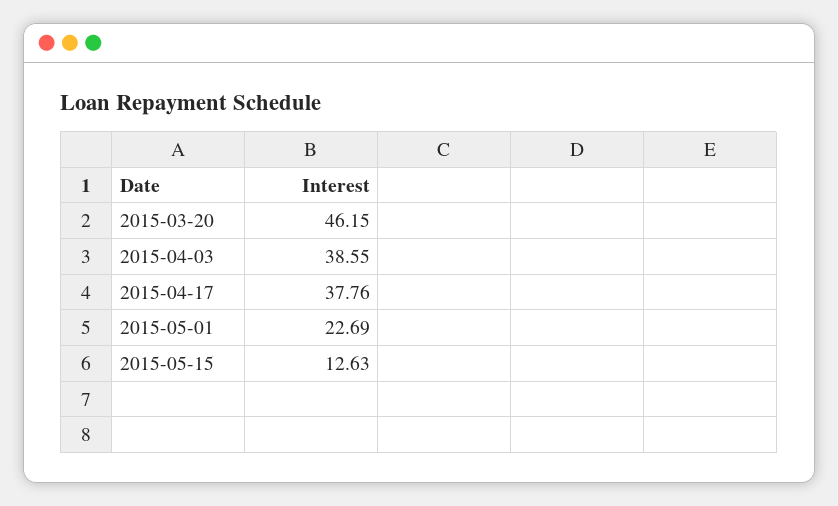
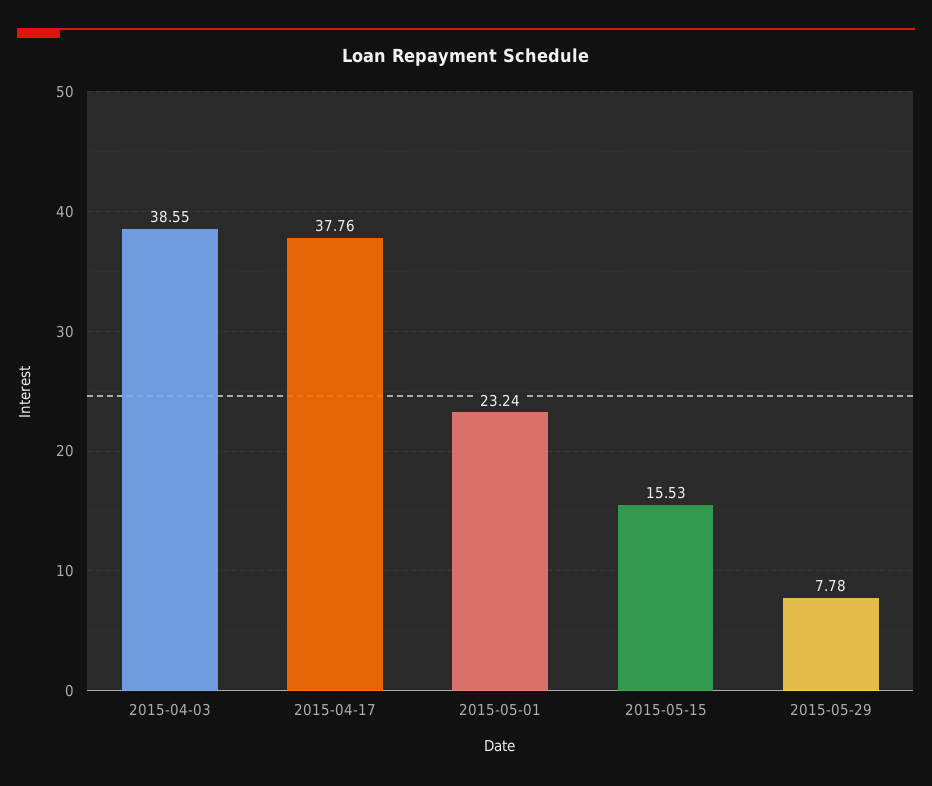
2015-03-20: 46.15 -> none
2015-05-01: 22.69 -> 23.24
2015-05-15: 12.63 -> 15.53
2015-05-29: none -> 7.78

